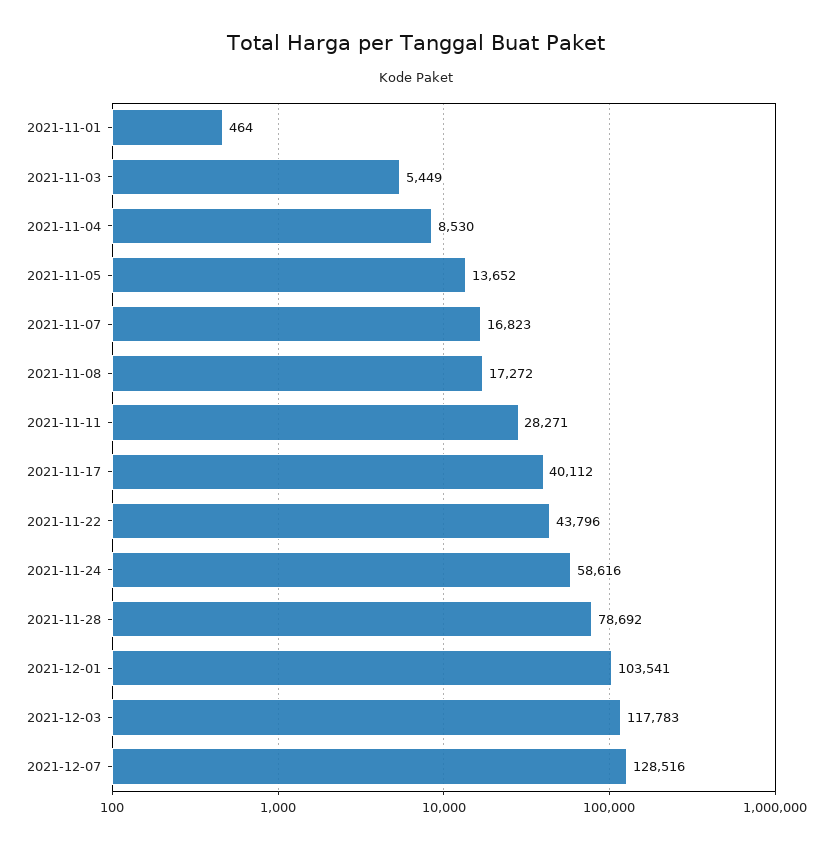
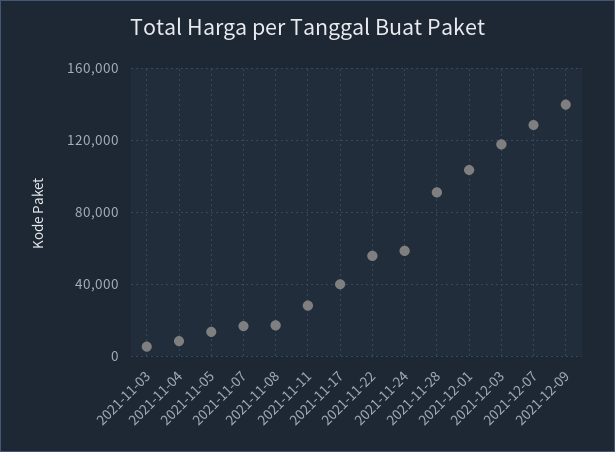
2021-11-01: 464 -> none
2021-11-22: 43796 -> 55000
2021-11-28: 78692 -> 90000
2021-12-09: none -> 140000

